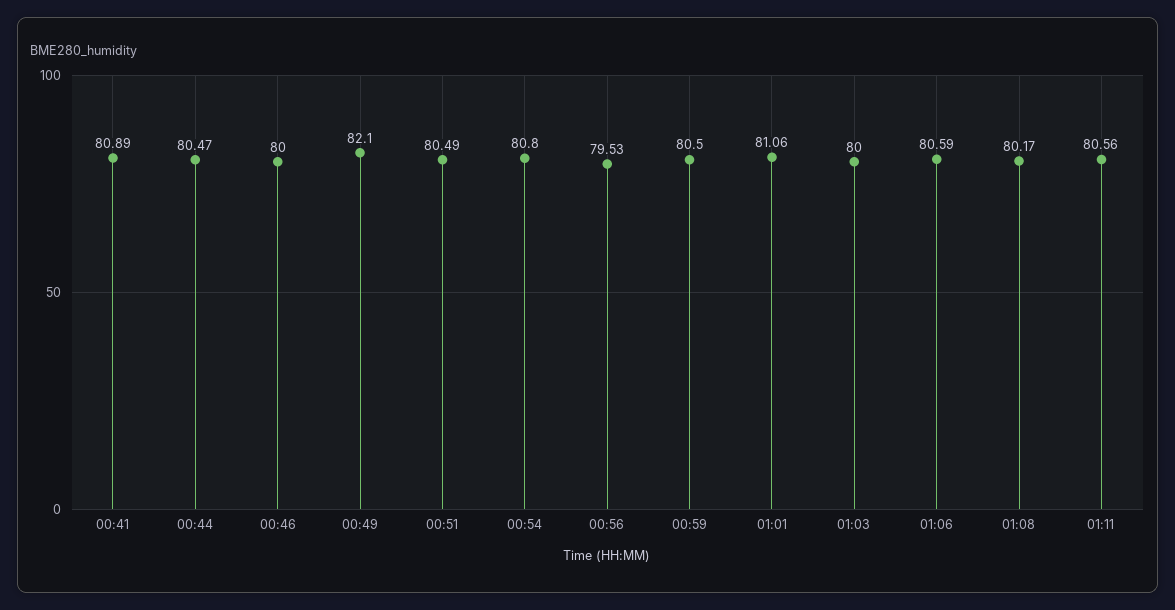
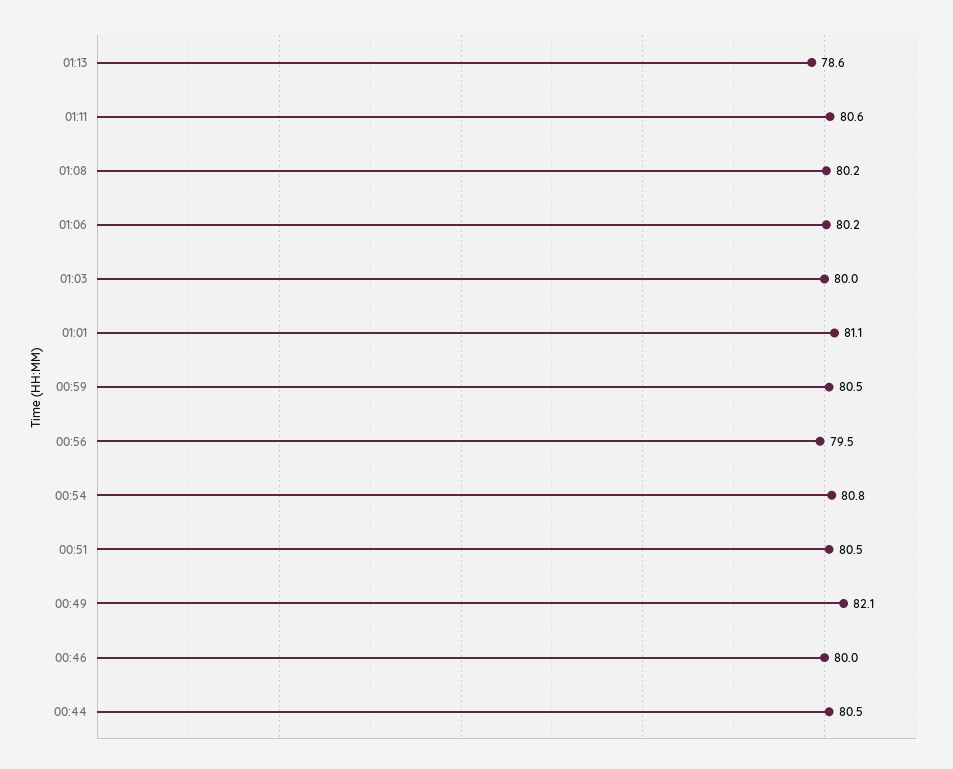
00:41: 80.89 -> none
01:06: 80.59 -> 80.2
01:13: none -> 78.6

